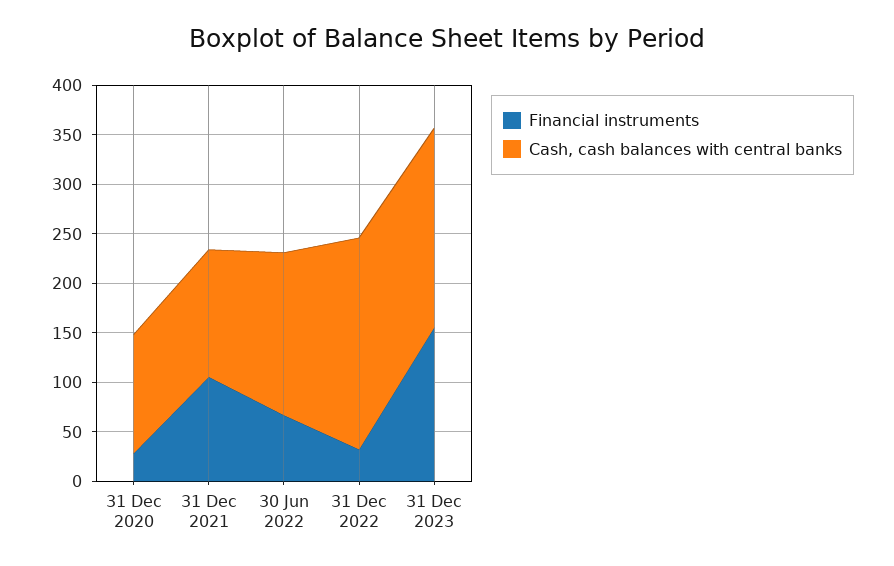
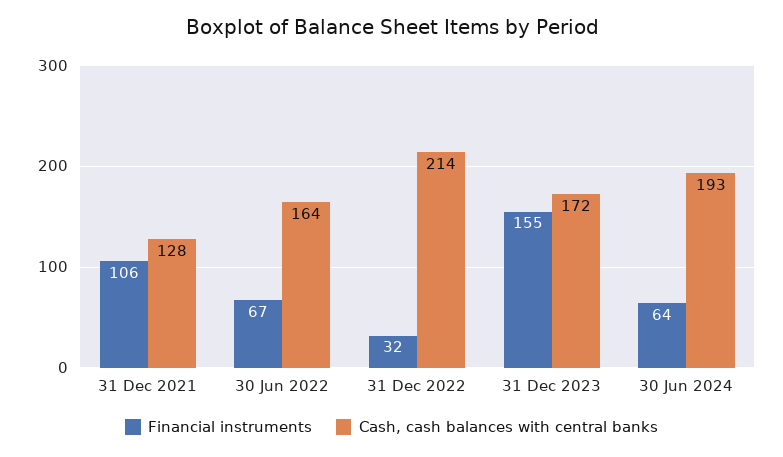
Financial instruments, 31 Dec 2020: 30 -> none
Cash, cash balances with central banks, 31 Dec 2020: 120 -> none
Cash, cash balances with central banks, 31 Dec 2023: 200 -> 172
Financial instruments, 30 Jun 2024: none -> 64
Cash, cash balances with central banks, 30 Jun 2024: none -> 193

